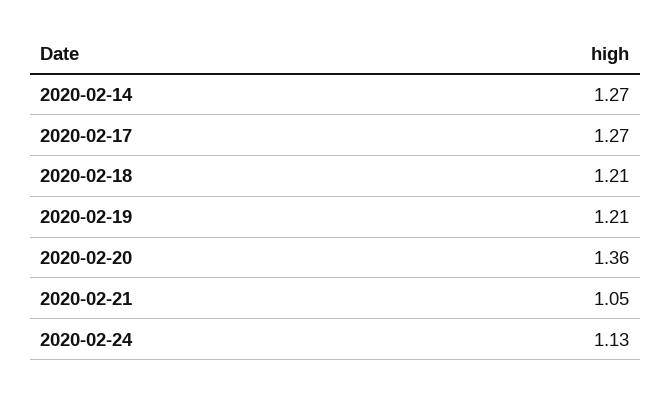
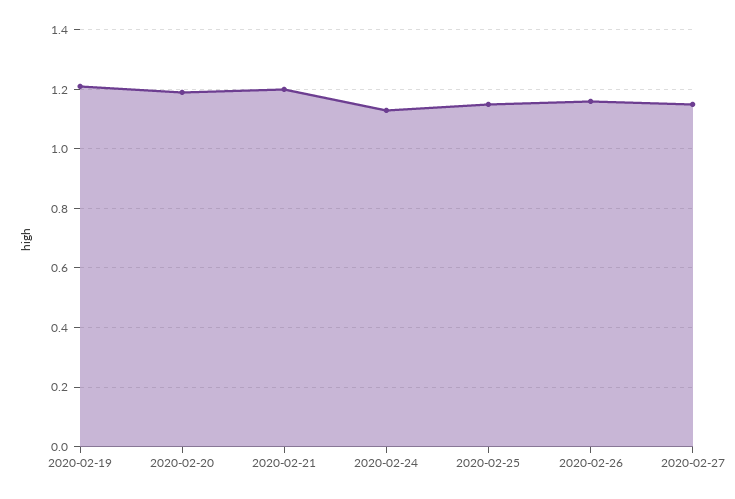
2020-02-14: 1.27 -> none
2020-02-17: 1.27 -> none
2020-02-18: 1.21 -> none
2020-02-20: 1.36 -> 1.2
2020-02-21: 1.05 -> 1.2
2020-02-25: none -> 1.15
2020-02-26: none -> 1.15
2020-02-27: none -> 1.15

